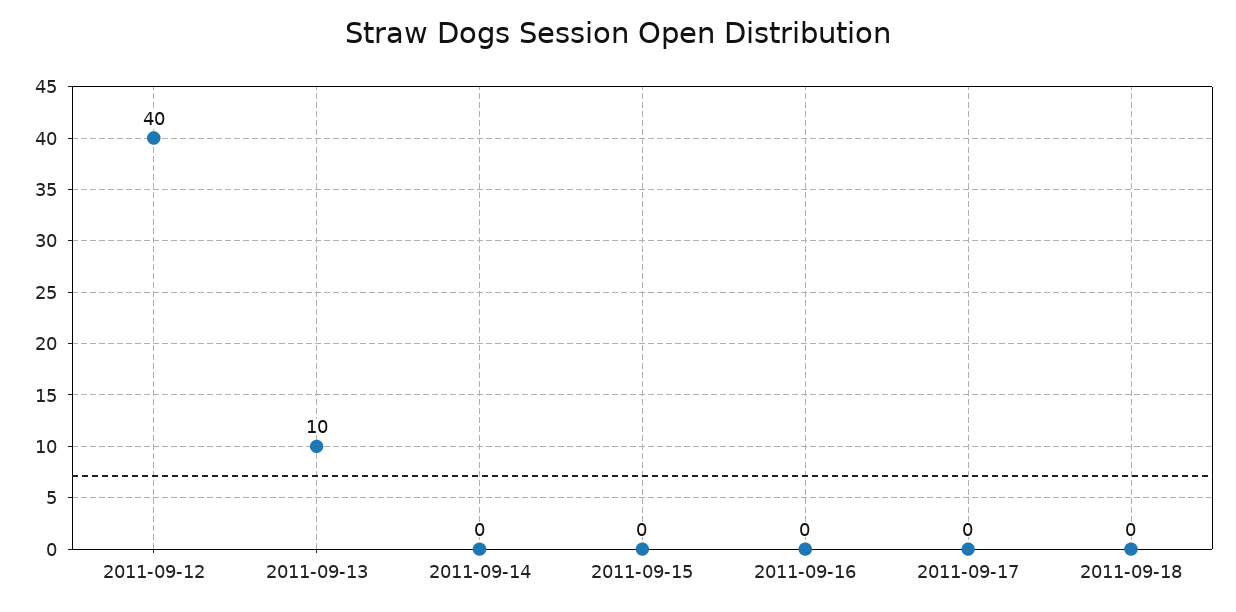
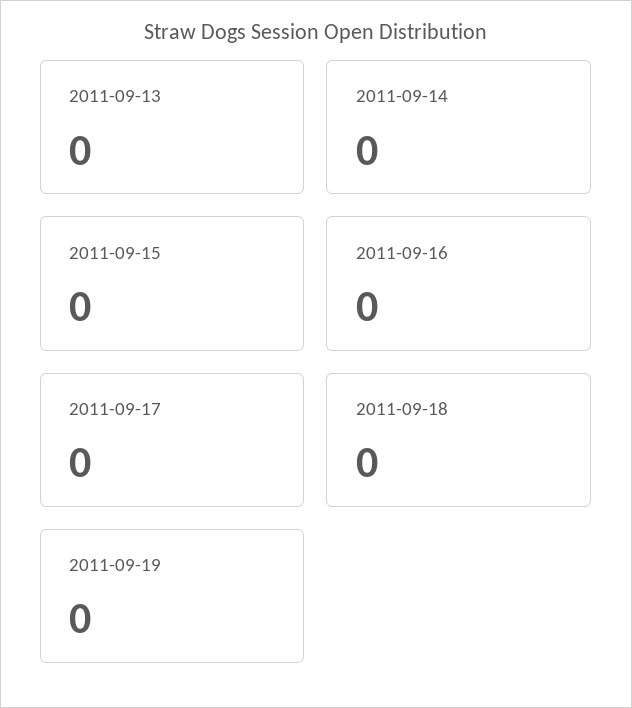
2011-09-12: 40 -> none
2011-09-13: 10 -> 0
2011-09-19: none -> 0

